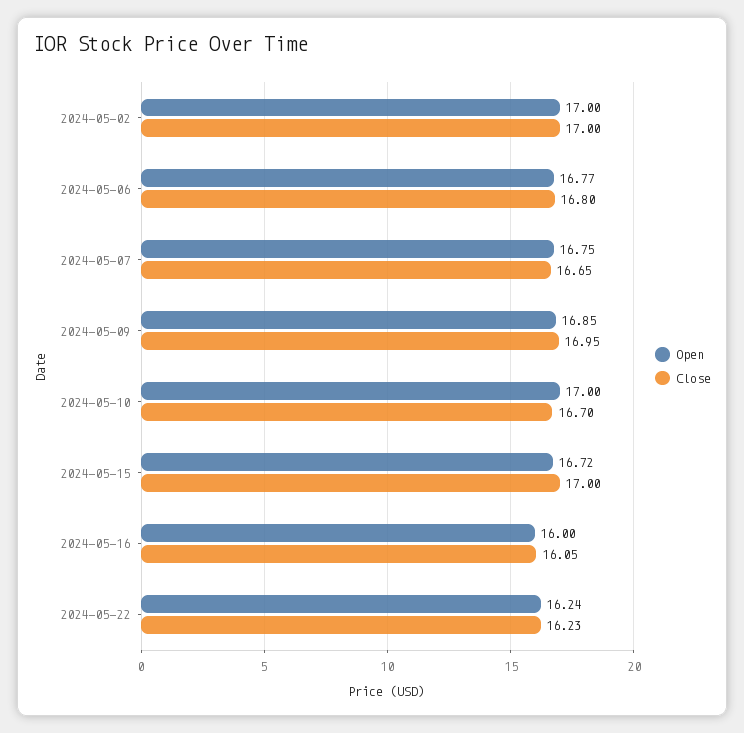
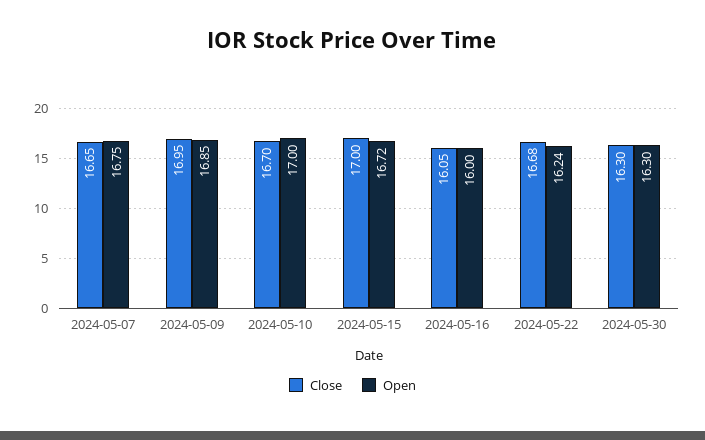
Open, 2024-05-02: 17 -> none
Close, 2024-05-02: 17 -> none
Open, 2024-05-06: 16.77 -> none
Close, 2024-05-06: 16.8 -> none
Close, 2024-05-22: 16.23 -> 16.68
Close, 2024-05-30: none -> 16.3
Open, 2024-05-30: none -> 16.3

